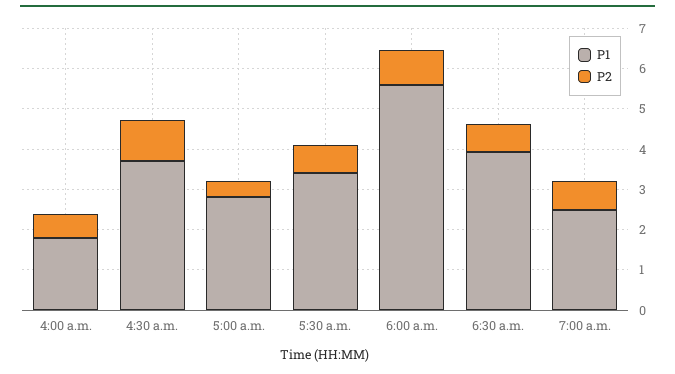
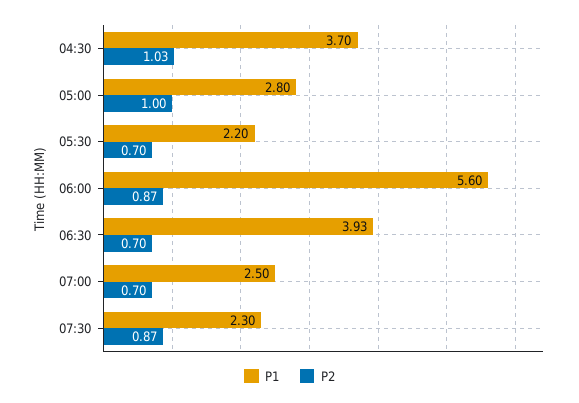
P1, 4:00 a.m.: 1.8 -> none
P2, 4:00 a.m.: 0.6 -> none
P2, 5:00 a.m.: 0.4 -> 1
P1, 5:30 a.m.: 3.4 -> 2.2
P1, 07:30: none -> 2.3
P2, 07:30: none -> 0.87

